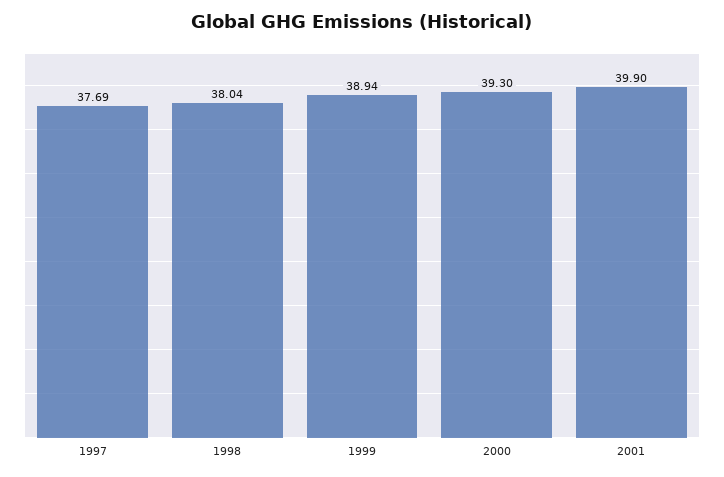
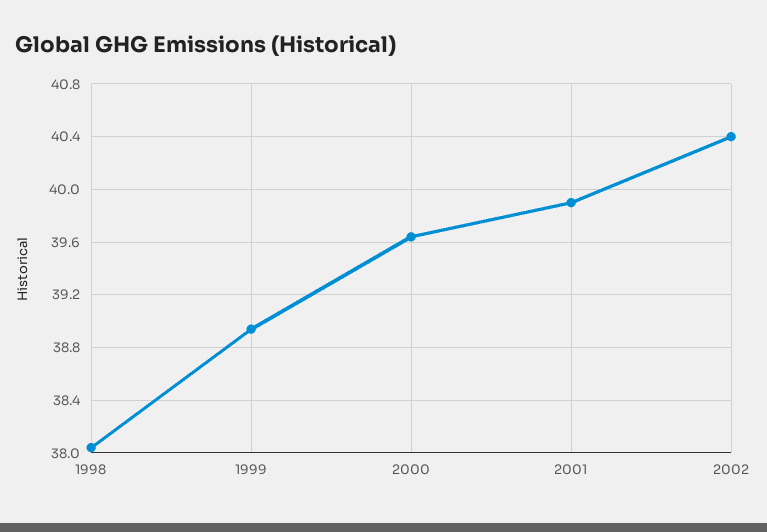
1997: 37.69 -> none
2000: 39.3 -> 39.65
2002: none -> 40.4

